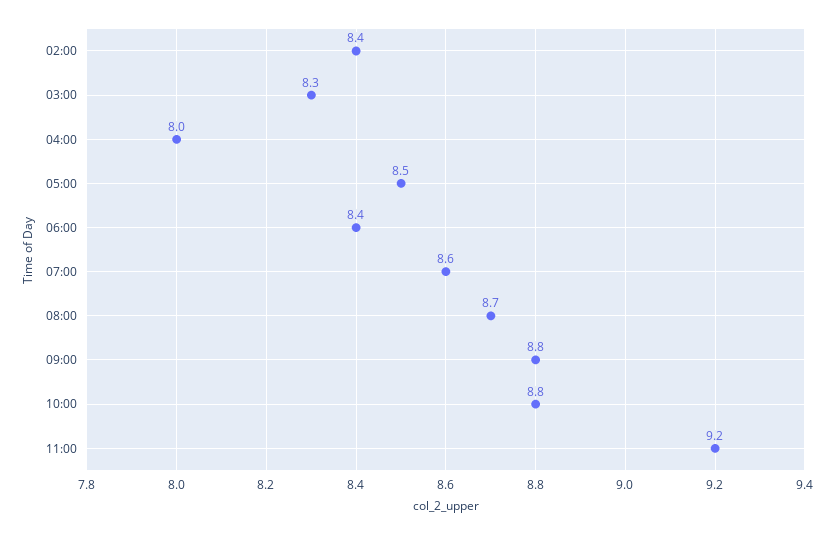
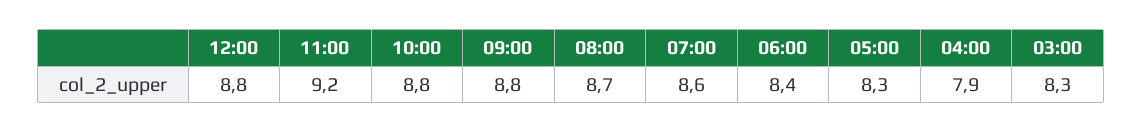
02:00: 8.4 -> none
04:00: 8 -> 7.9
05:00: 8.5 -> 8.3
12:00: none -> 8.8

